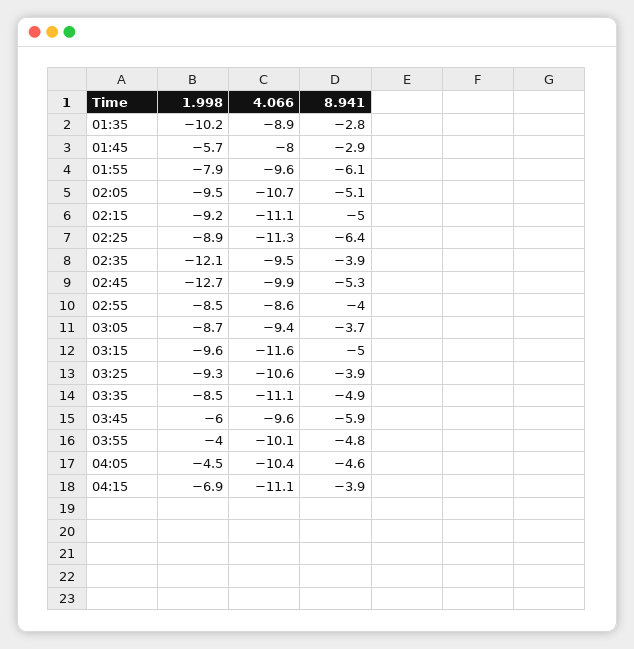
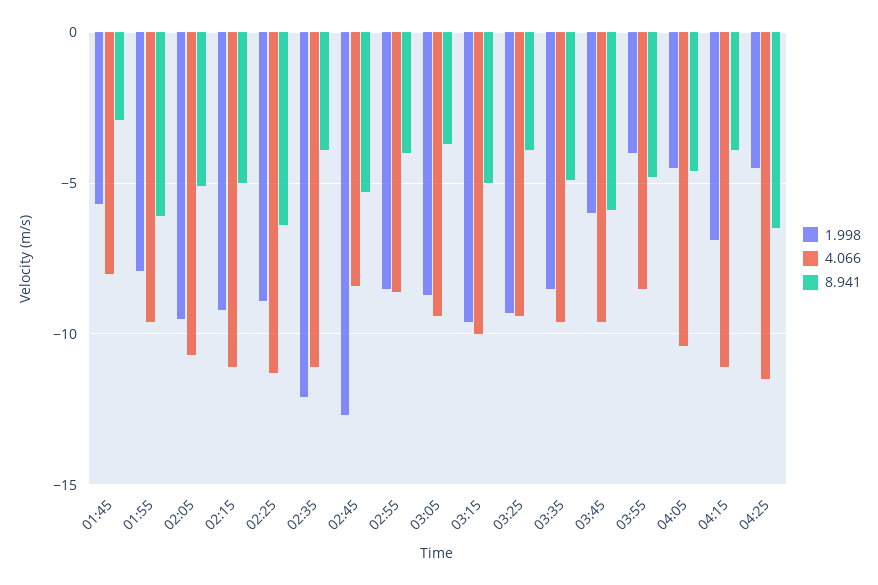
1.998, 01:35: -10.2 -> none
4.066, 01:35: -8.9 -> none
8.941, 01:35: -2.8 -> none
4.066, 02:35: -9.5 -> -11
4.066, 02:45: -9.9 -> -8.5
4.066, 03:15: -11.6 -> -10
4.066, 03:25: -10.6 -> -9.5
4.066, 03:35: -11.1 -> -9.5
4.066, 03:55: -10.1 -> -8.5
1.998, 04:25: none -> -4.5
4.066, 04:25: none -> -11.5
8.941, 04:25: none -> -6.5

